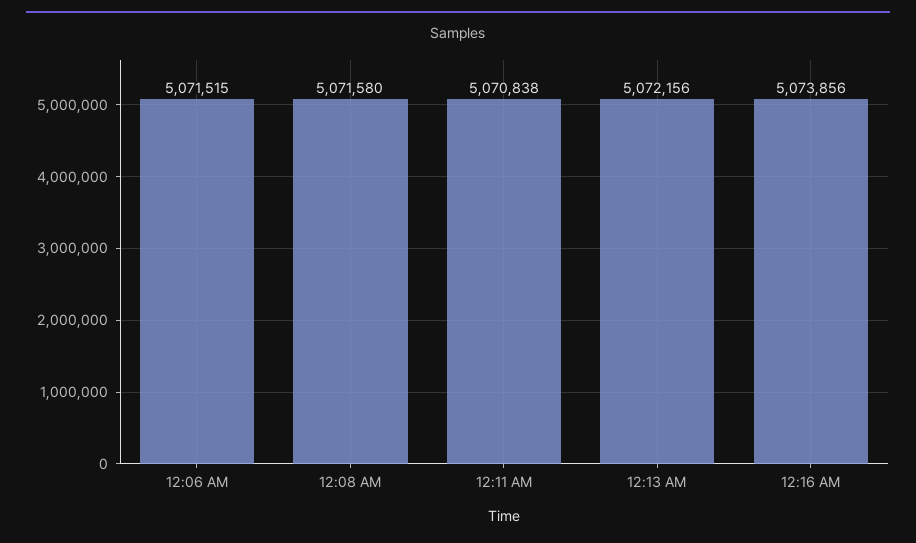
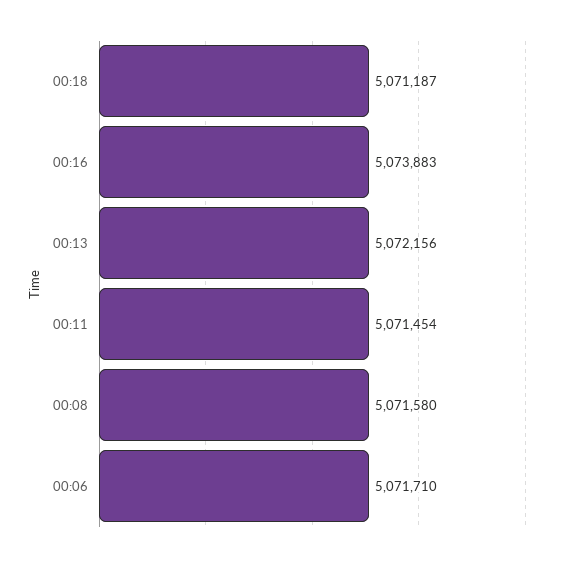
12:06 AM: 5071515 -> 5071710
12:11 AM: 5070838 -> 5071454
12:16 AM: 5073856 -> 5073883
00:18: none -> 5071187

